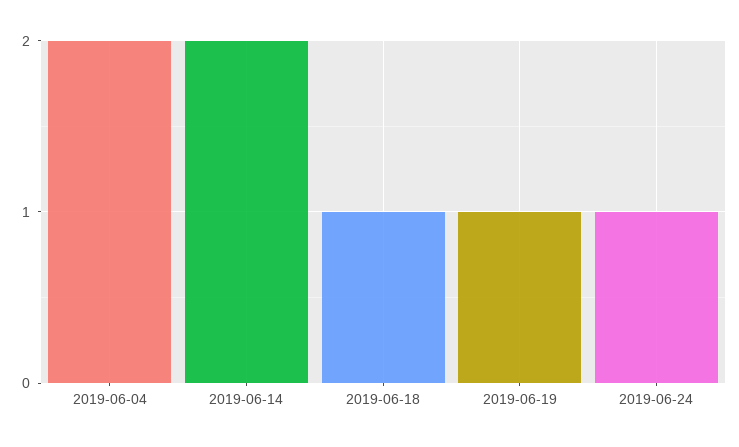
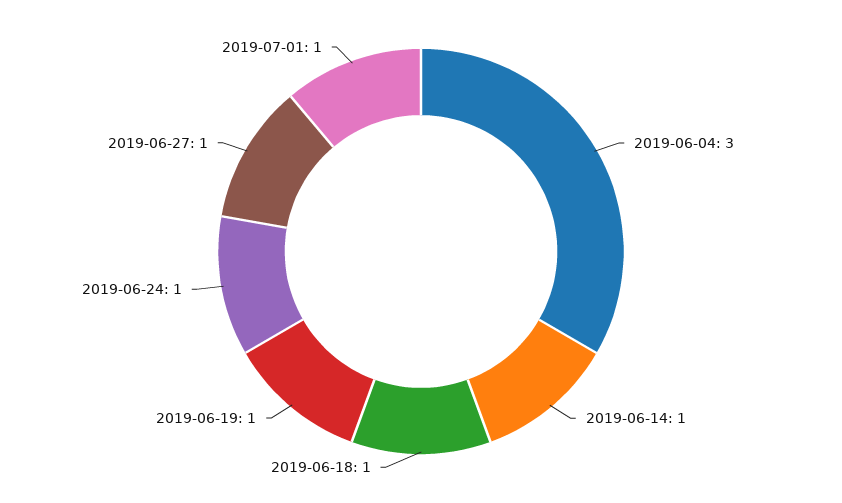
2019-06-04: 2 -> 3
2019-06-14: 2 -> 1
2019-06-27: none -> 1
2019-07-01: none -> 1

